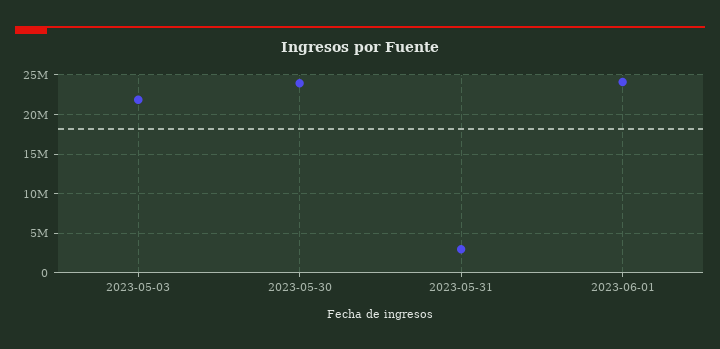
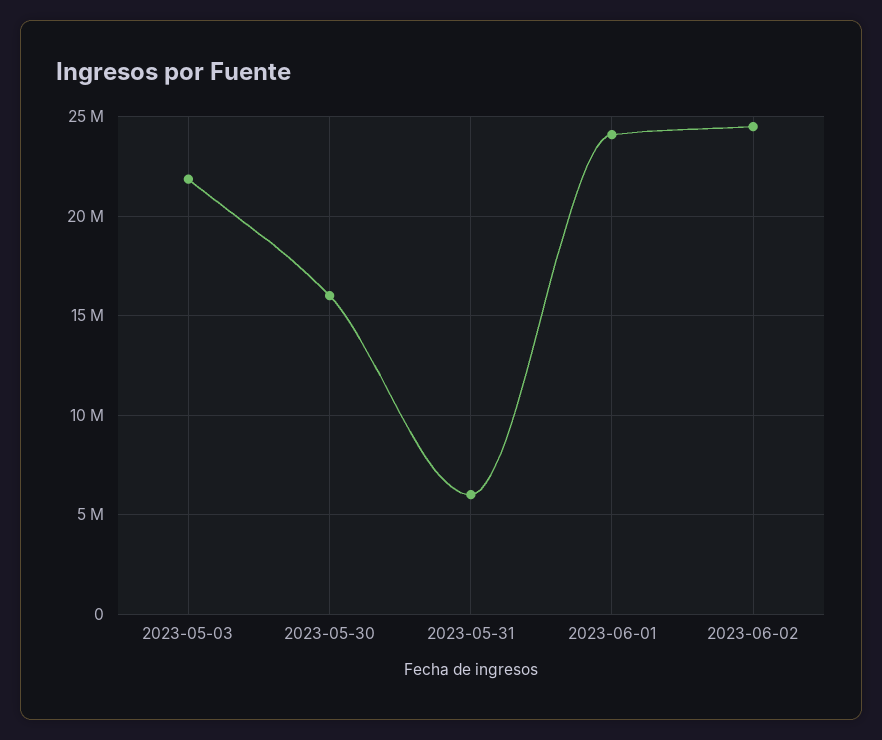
2023-05-30: 24000000 -> 16000000
2023-05-31: 3000000 -> 6000000
2023-06-02: none -> 24500000

